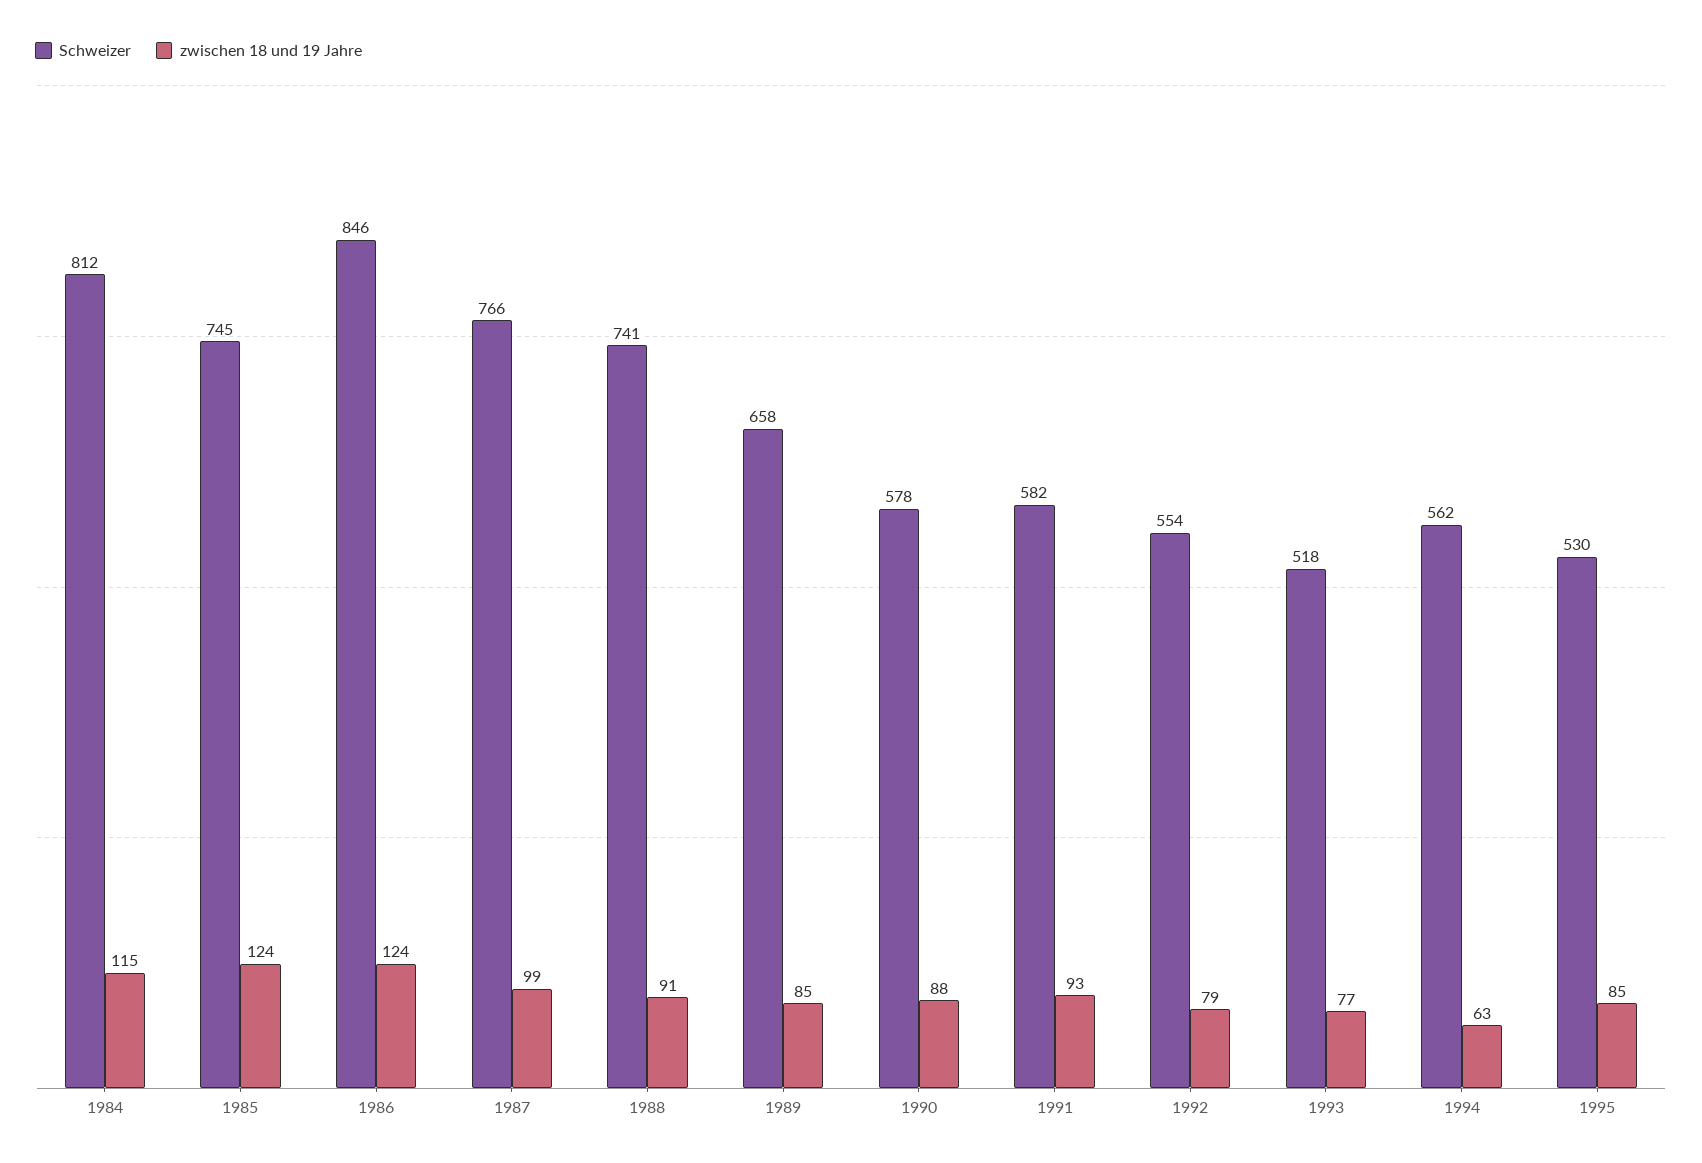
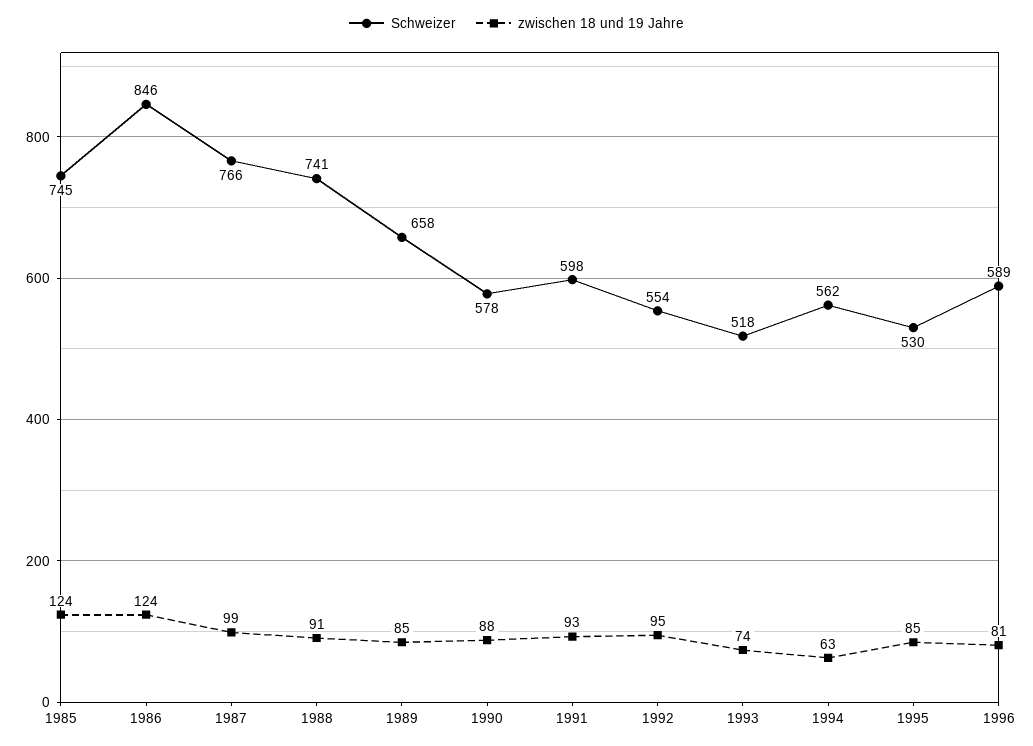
Schweizer, 1984: 812 -> none
zwischen 18 und 19 Jahre, 1984: 115 -> none
Schweizer, 1991: 582 -> 598
zwischen 18 und 19 Jahre, 1992: 79 -> 95
zwischen 18 und 19 Jahre, 1993: 77 -> 74
Schweizer, 1996: none -> 589
zwischen 18 und 19 Jahre, 1996: none -> 81

